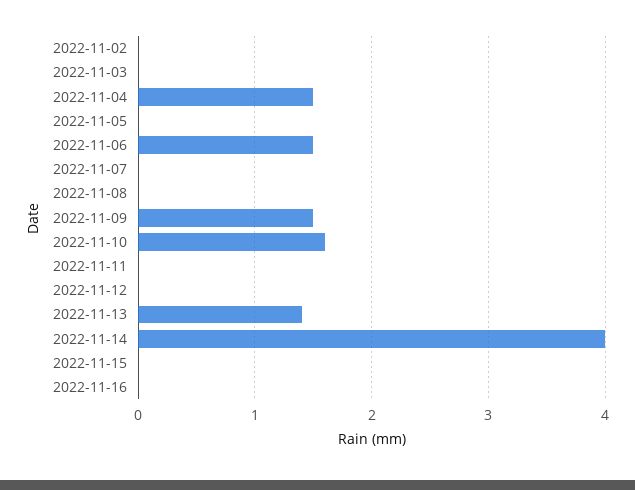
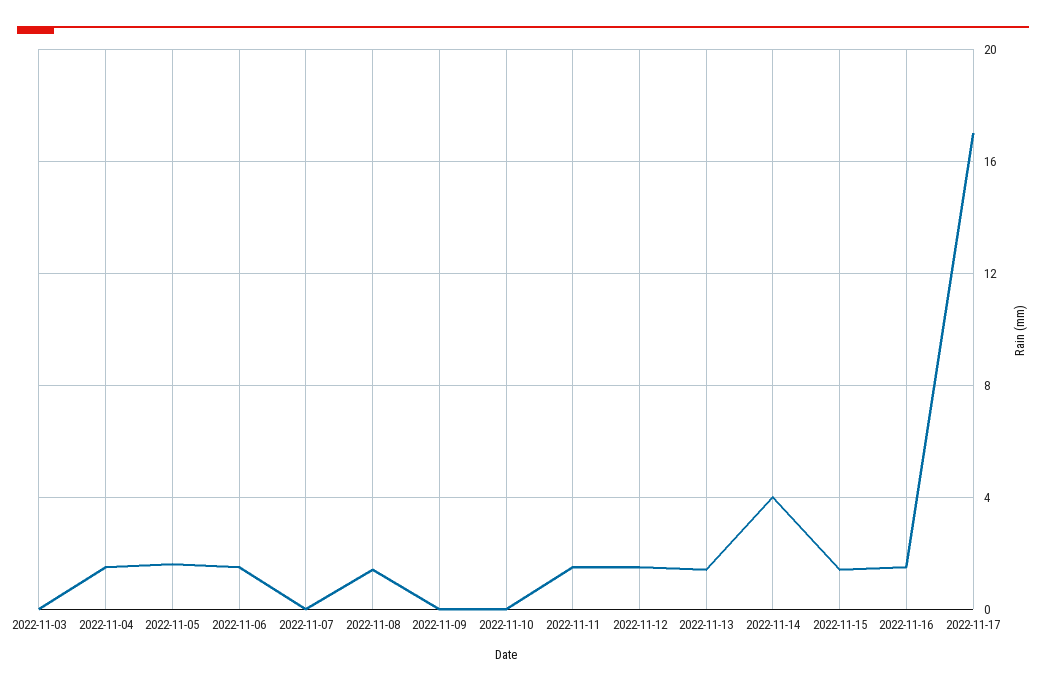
2022-11-02: 0 -> none
2022-11-05: 0 -> 1.5
2022-11-08: 0 -> 1.5
2022-11-09: 1.5 -> 0
2022-11-10: 1.6 -> 0
2022-11-11: 0 -> 1.5
2022-11-12: 0 -> 1.5
2022-11-15: 0 -> 1.5
2022-11-16: 0 -> 1.5
2022-11-17: none -> 17

